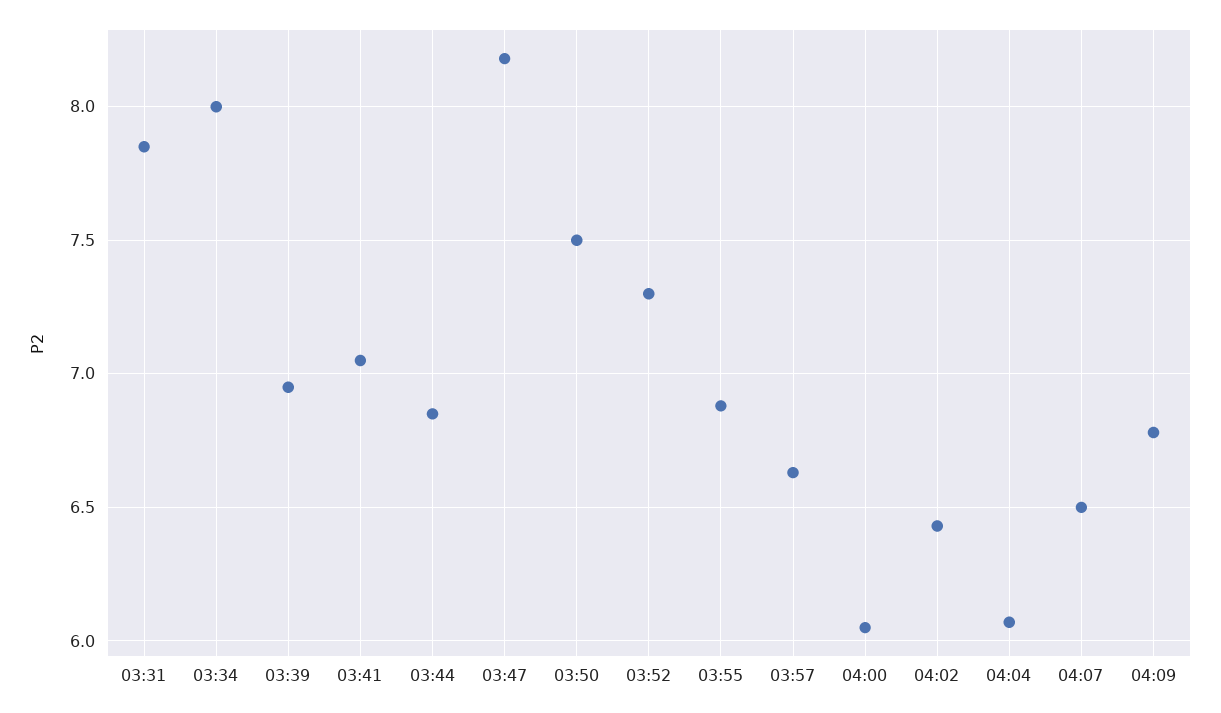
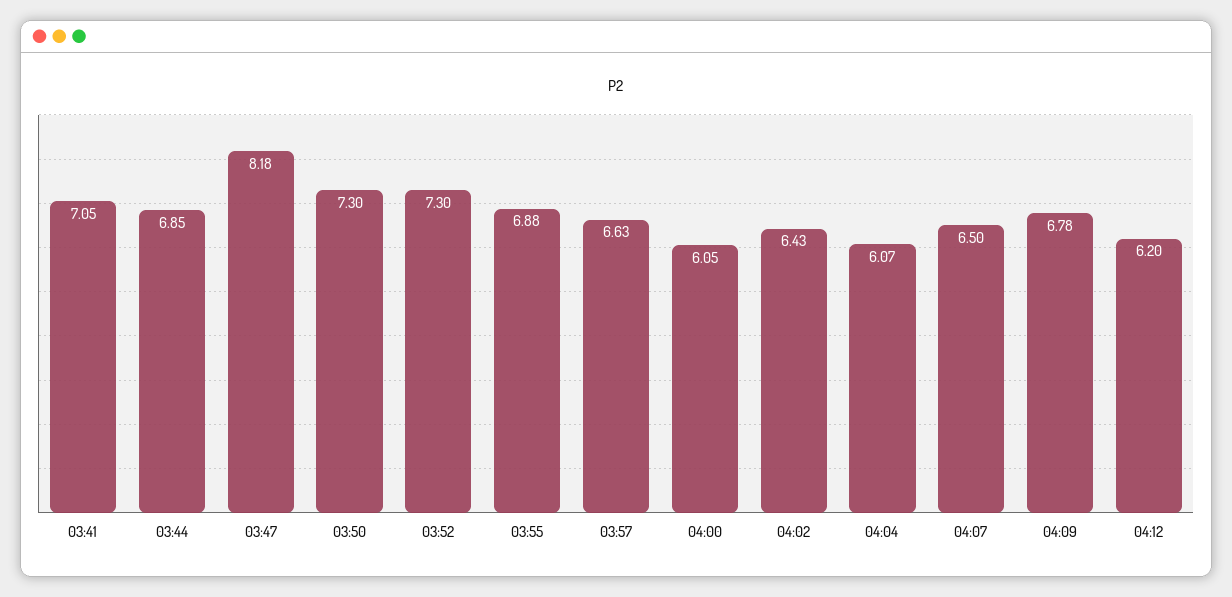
03:31: 7.85 -> none
03:34: 8 -> none
03:39: 6.95 -> none
03:50: 7.5 -> 7.3
04:12: none -> 6.2

